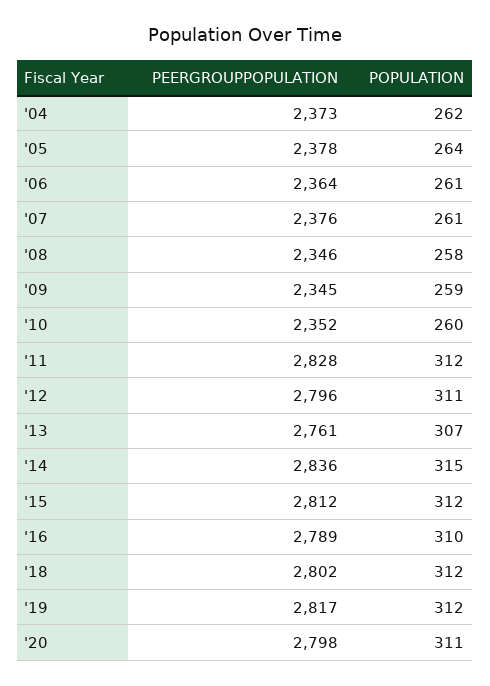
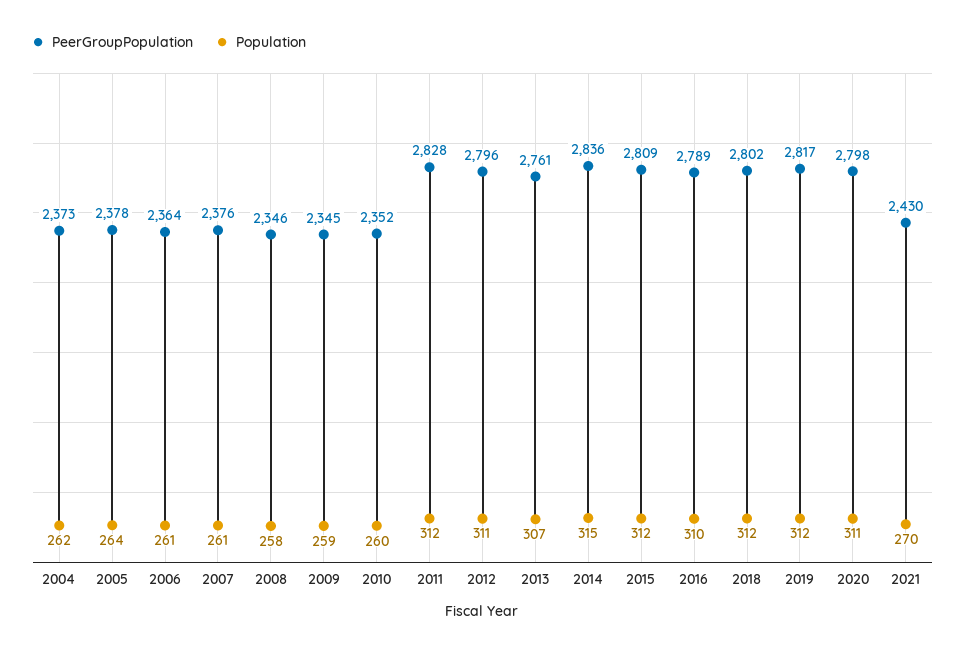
PEERGROUPPOPULATION, '15: 2812 -> 2809
PEERGROUPPOPULATION, 2021: none -> 2430
POPULATION, 2021: none -> 270

